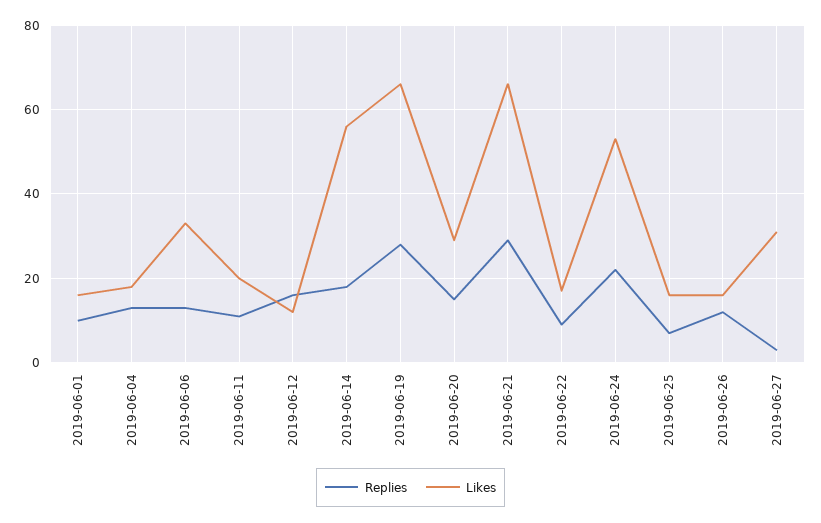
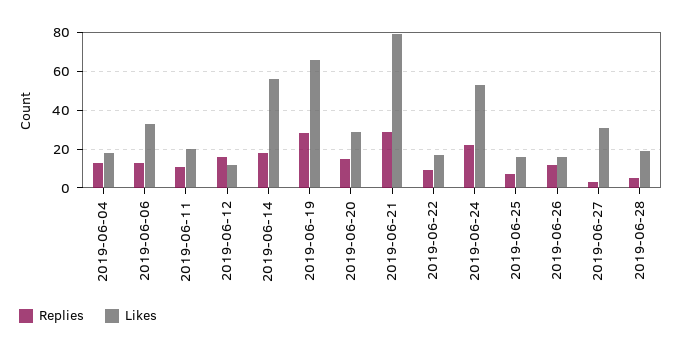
Replies, 2019-06-01: 10 -> none
Likes, 2019-06-01: 15 -> none
Likes, 2019-06-21: 65 -> 80
Replies, 2019-06-28: none -> 5
Likes, 2019-06-28: none -> 20

